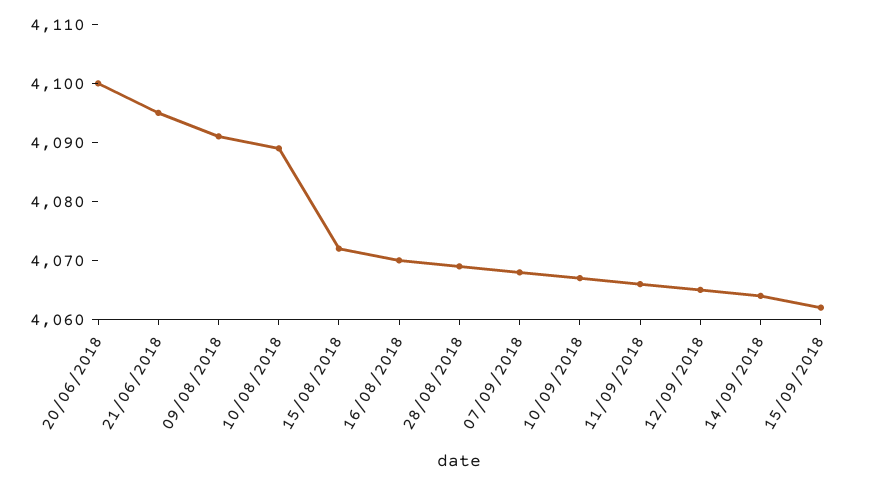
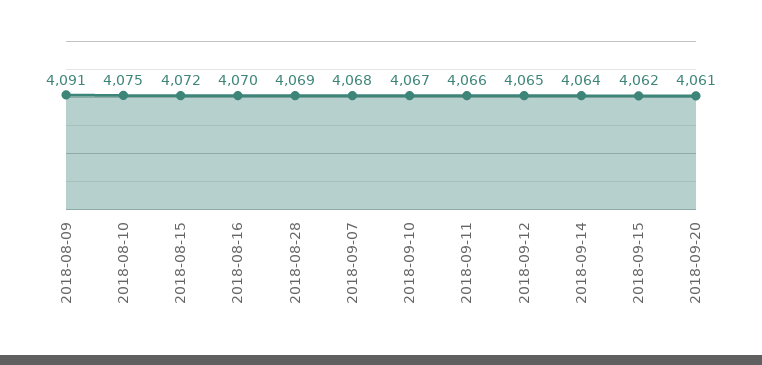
20/06/2018: 4100 -> none
21/06/2018: 4095 -> none
10/08/2018: 4090 -> 4075
2018-09-20: none -> 4061

